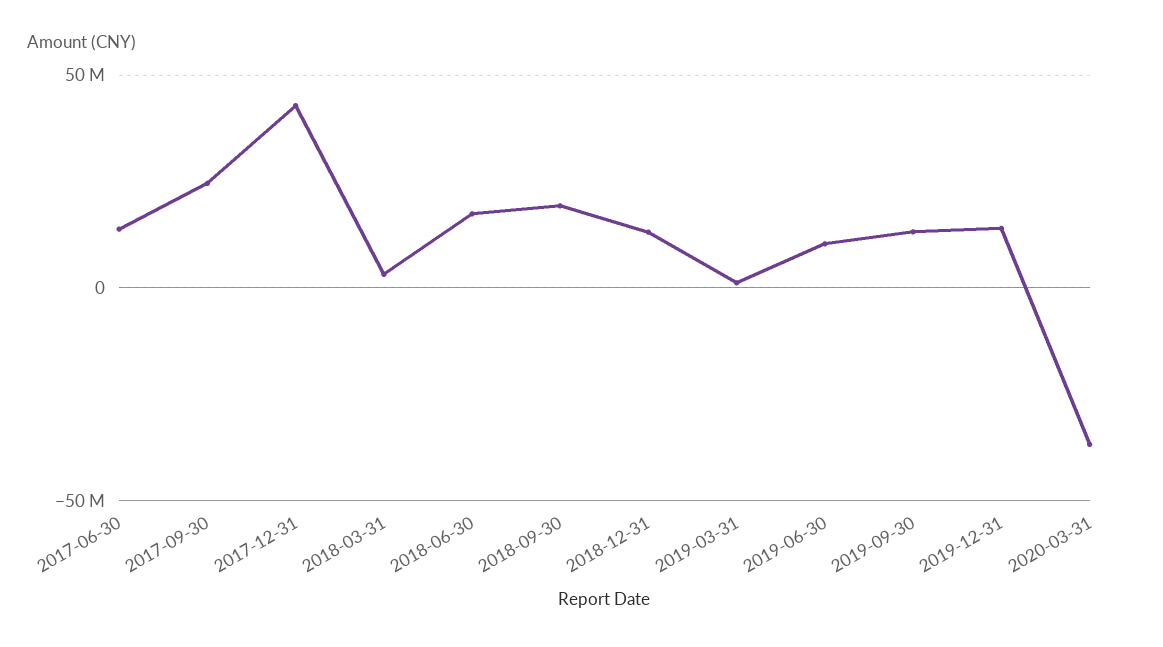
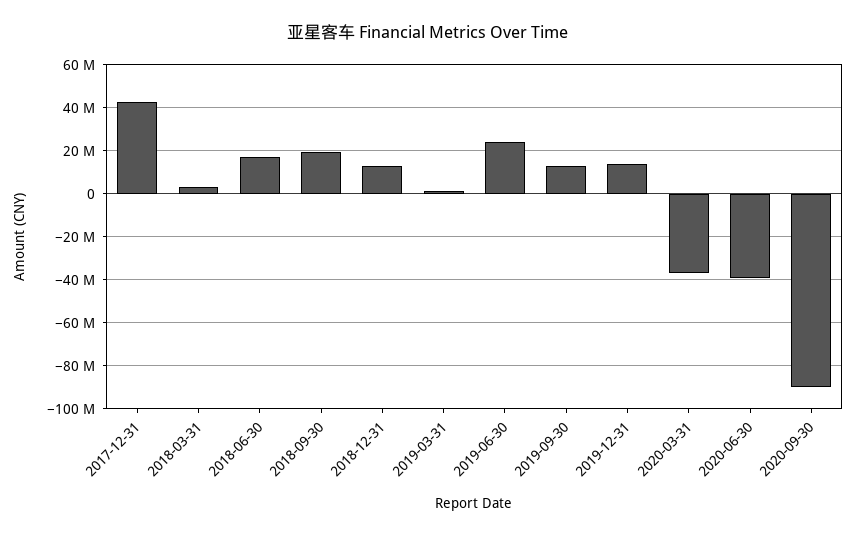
2017-06-30: 15000000 -> none
2017-09-30: 25000000 -> none
2019-06-30: 10000000 -> 25000000
2020-06-30: none -> -40000000
2020-09-30: none -> -90000000

